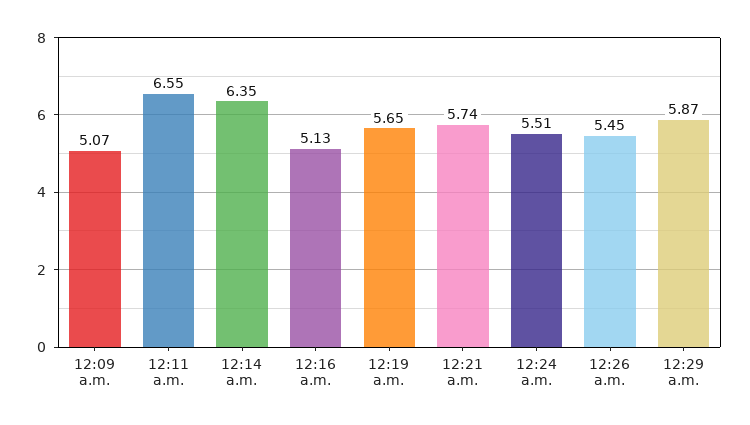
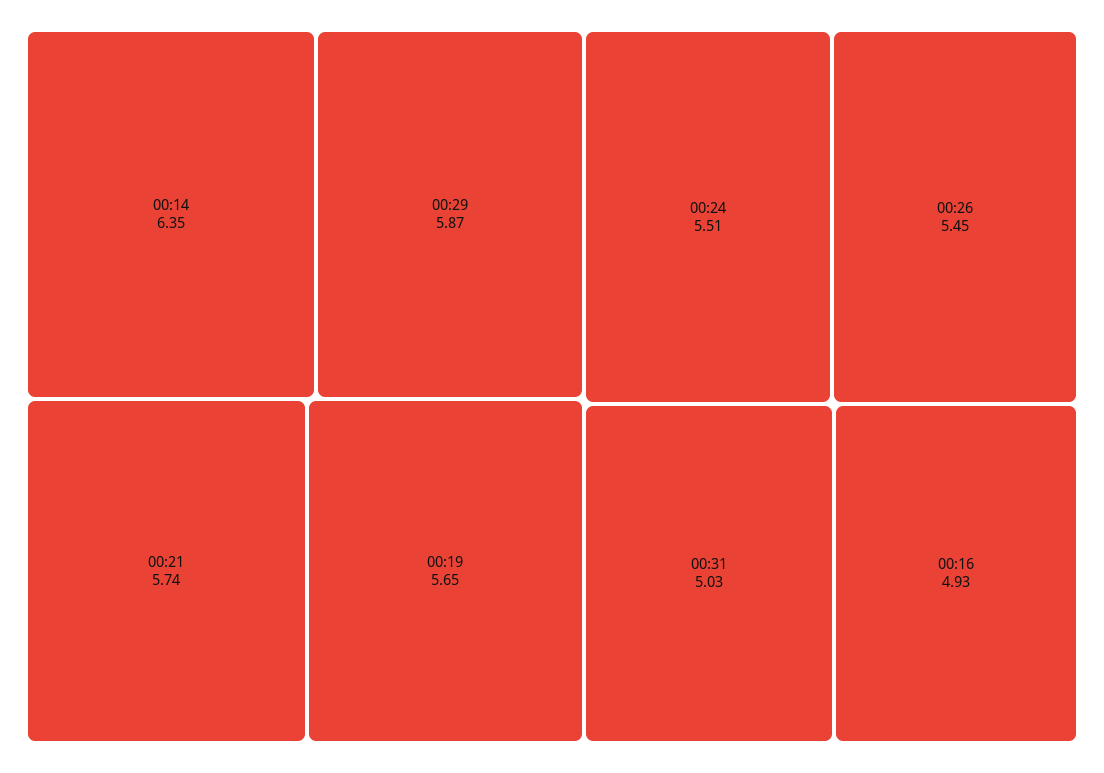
12:09 a.m.: 5.07 -> none
12:11 a.m.: 6.55 -> none
12:16 a.m.: 5.13 -> 4.93
00:31: none -> 5.03

